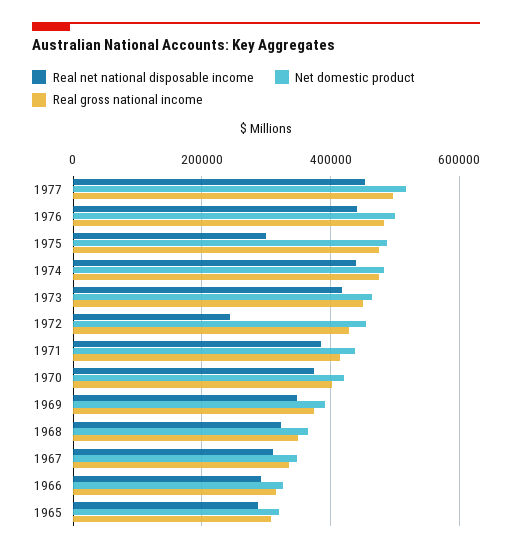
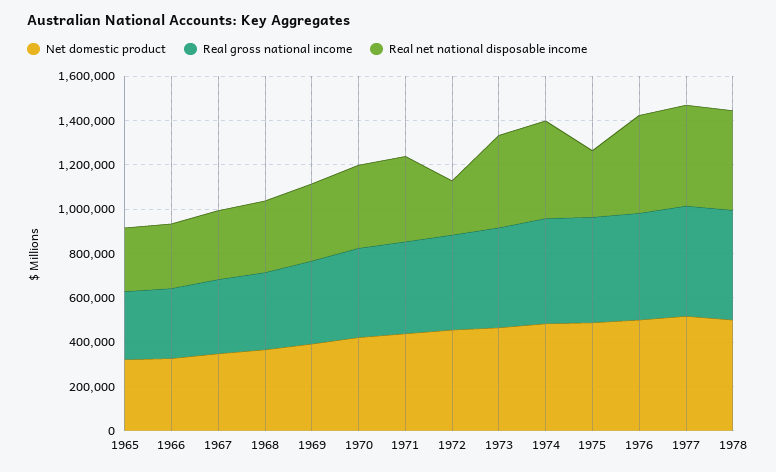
Net domestic product, 1978: none -> 500000
Real gross national income, 1978: none -> 500000
Real net national disposable income, 1978: none -> 450000

